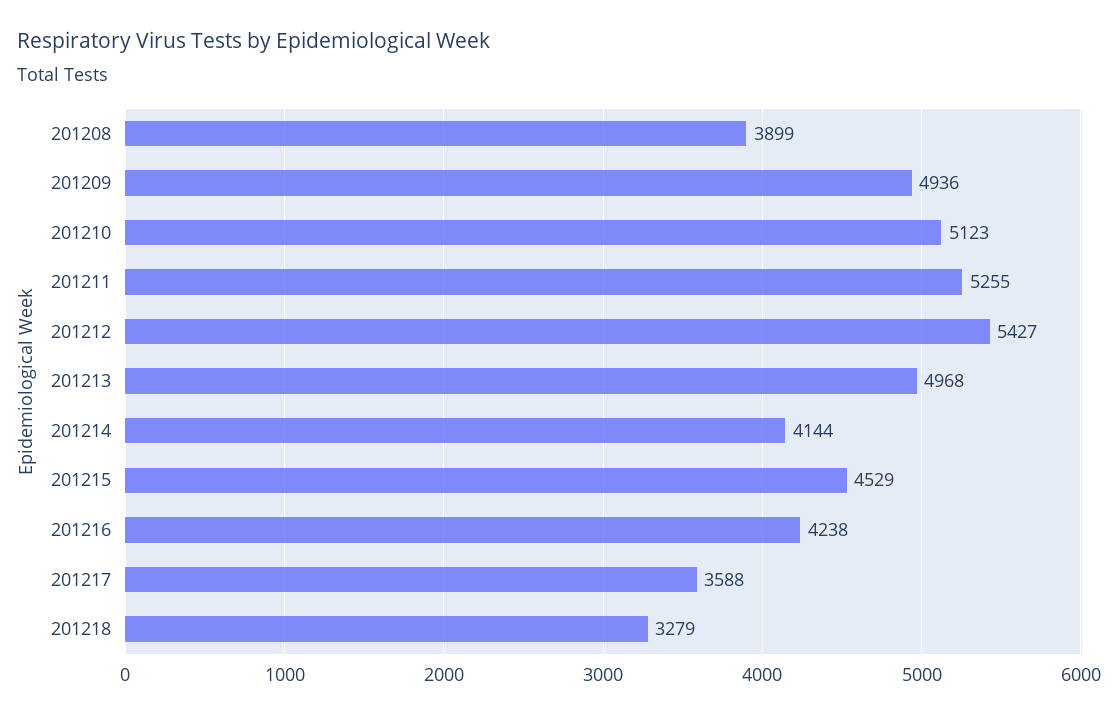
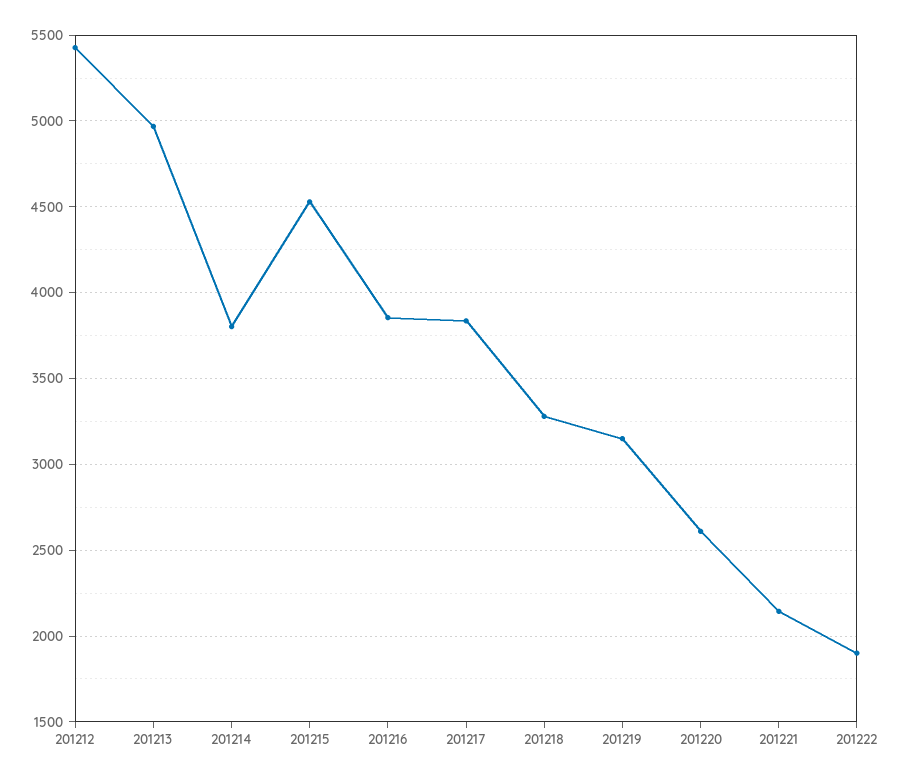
201208: 3899 -> none
201209: 4936 -> none
201210: 5123 -> none
201211: 5255 -> none
201214: 4144 -> 3800
201216: 4238 -> 3850
201217: 3588 -> 3850
201219: none -> 3150
201220: none -> 2600
201221: none -> 2150
201222: none -> 1900

